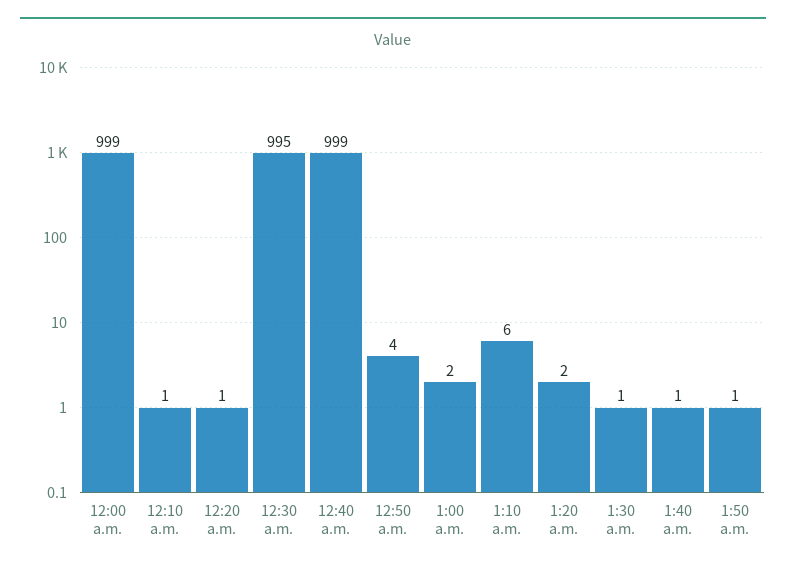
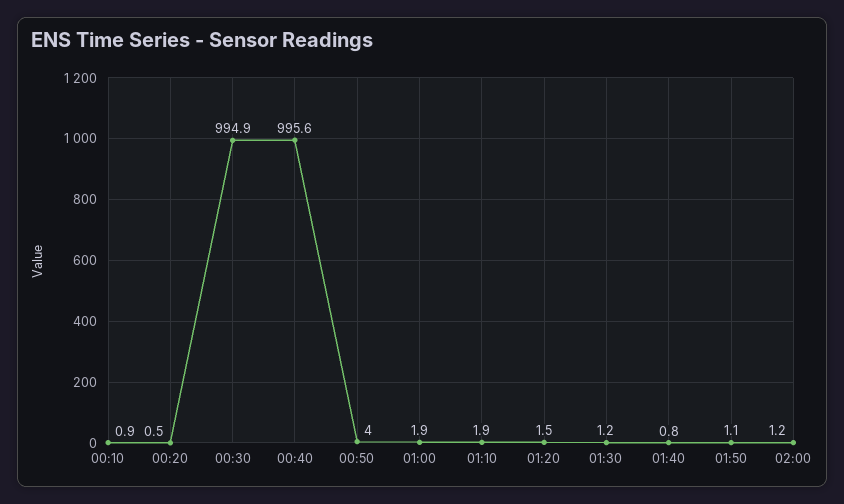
12:00 a.m.: 999 -> none
12:40 a.m.: 999 -> 995.6
1:10 a.m.: 6 -> 1.9
02:00: none -> 1.2

